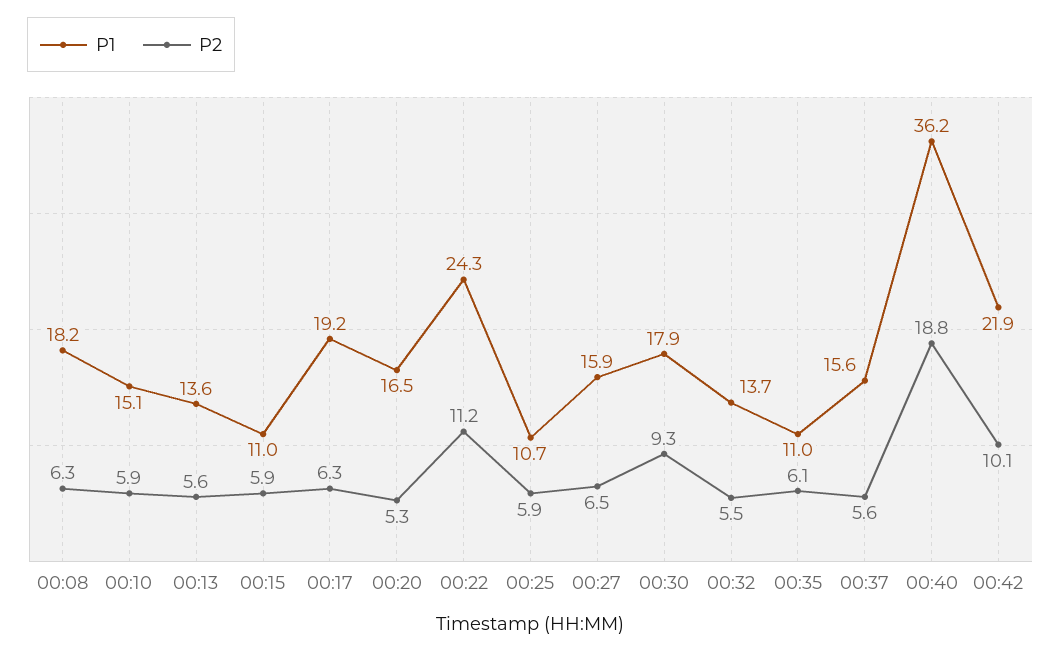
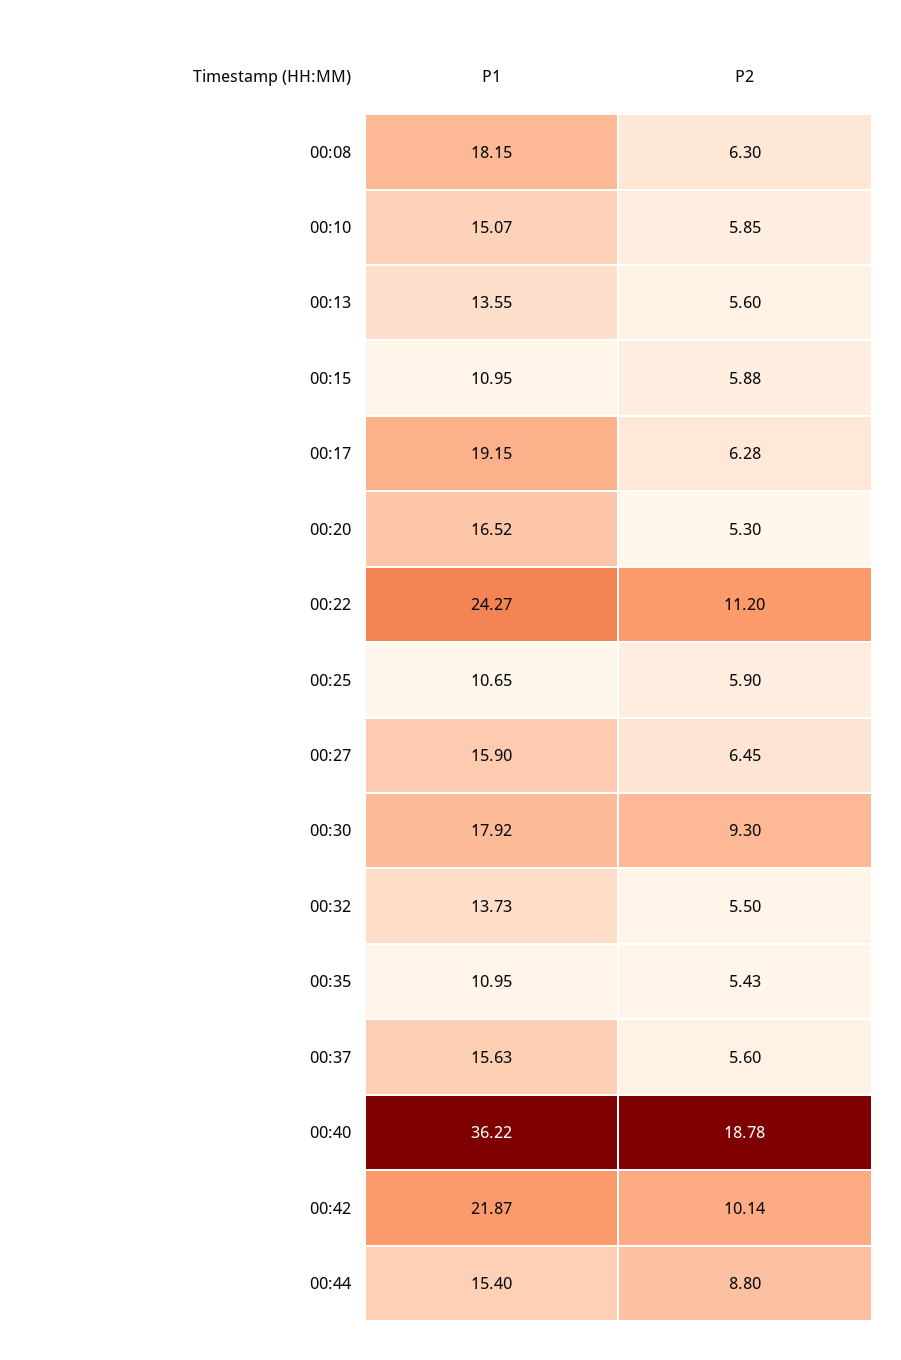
P2, 00:35: 6.1 -> 5.43
P1, 00:44: none -> 15.4
P2, 00:44: none -> 8.8

